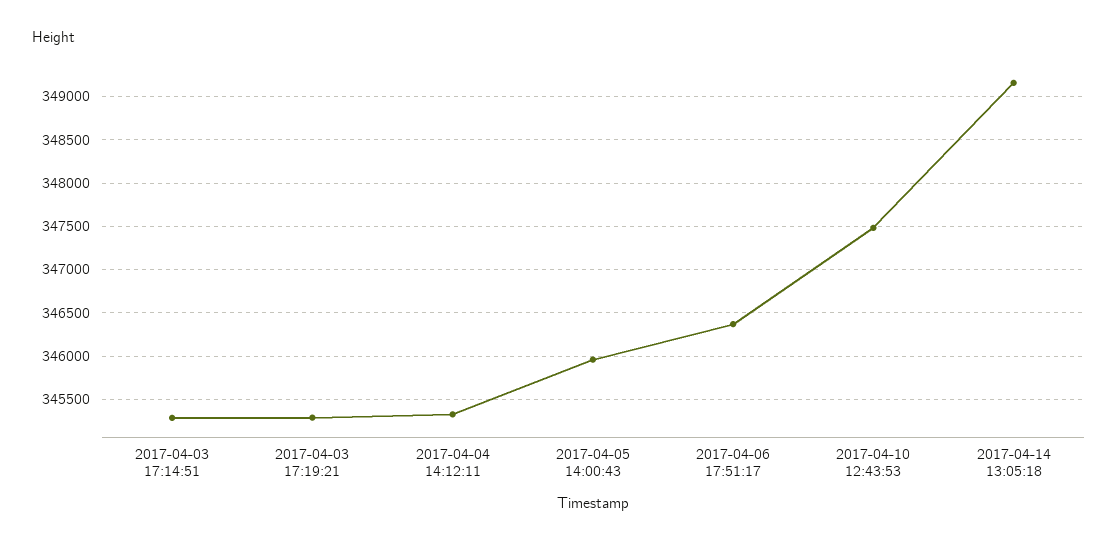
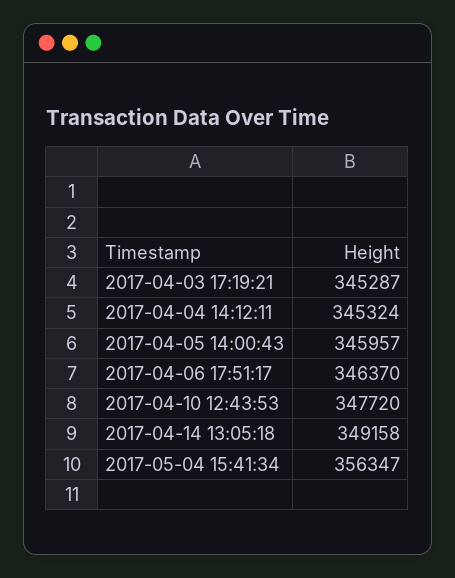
2017-04-03 17:14:51: 345300 -> none
2017-04-10 12:43:53: 347500 -> 347720
2017-05-04 15:41:34: none -> 356347

